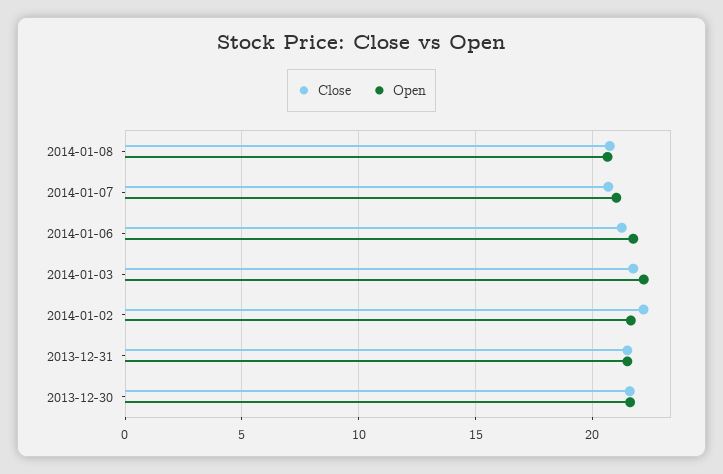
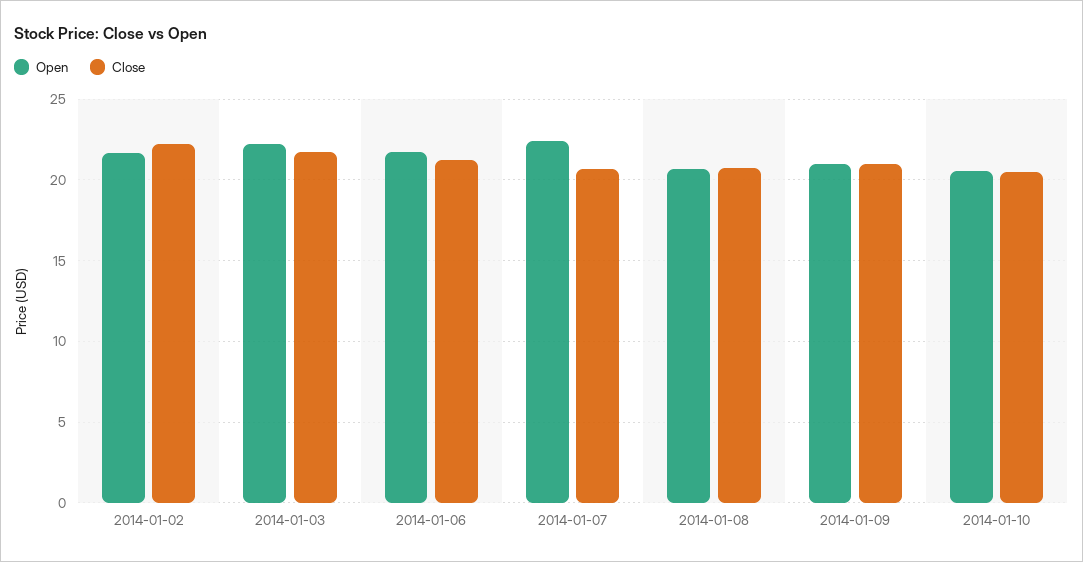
Open, 2014-01-07: 21 -> 22.5
Close, 2013-12-31: 21.5 -> none
Open, 2013-12-31: 21.5 -> none
Close, 2013-12-30: 21.5 -> none
Open, 2013-12-30: 21.5 -> none
Open, 2014-01-09: none -> 21
Close, 2014-01-09: none -> 21
Open, 2014-01-10: none -> 20.5
Close, 2014-01-10: none -> 20.5

